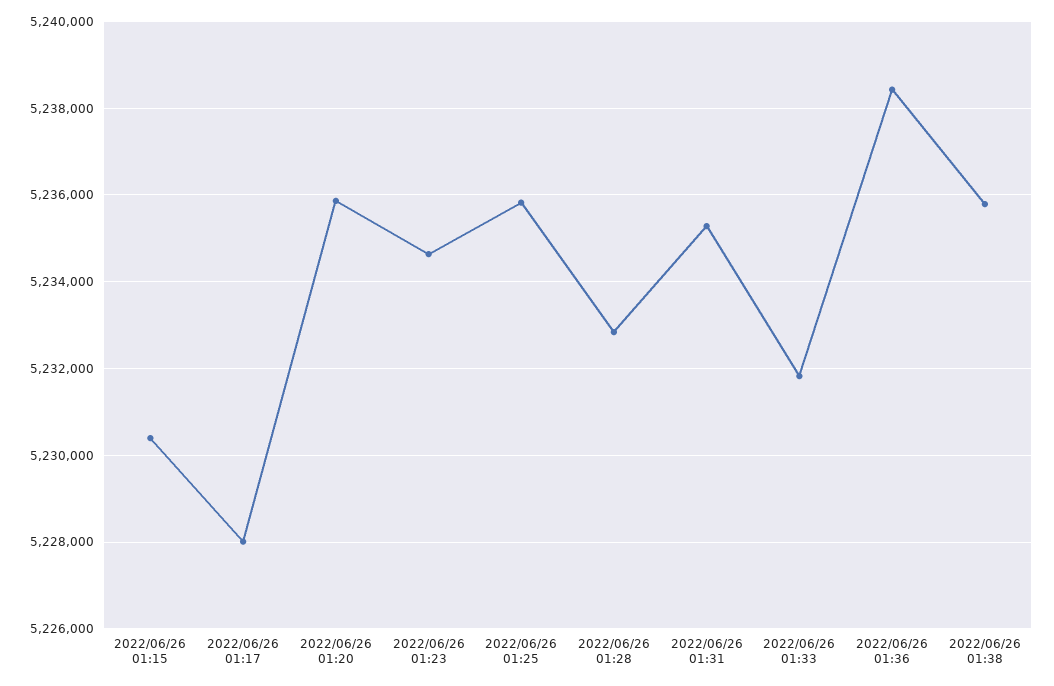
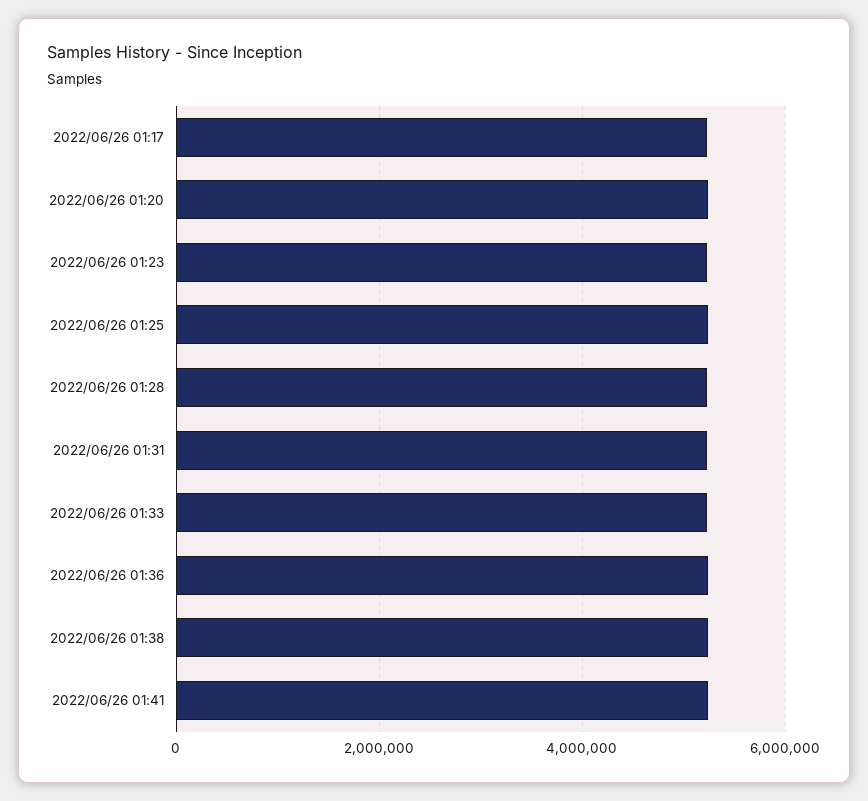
2022/06/26 01:15: 5230400 -> none
2022/06/26 01:41: none -> 5200000

